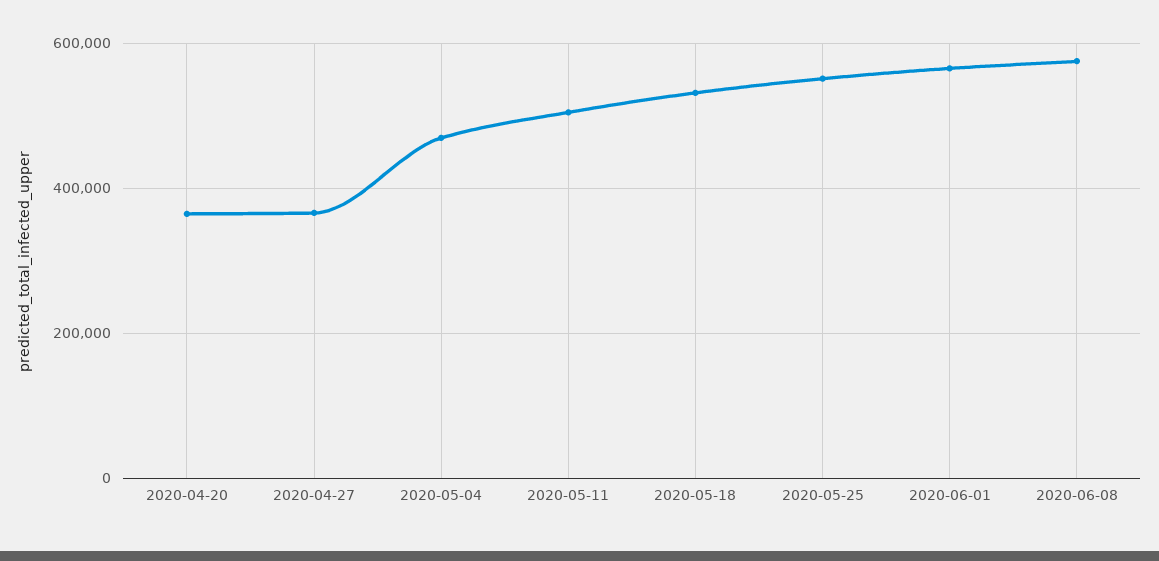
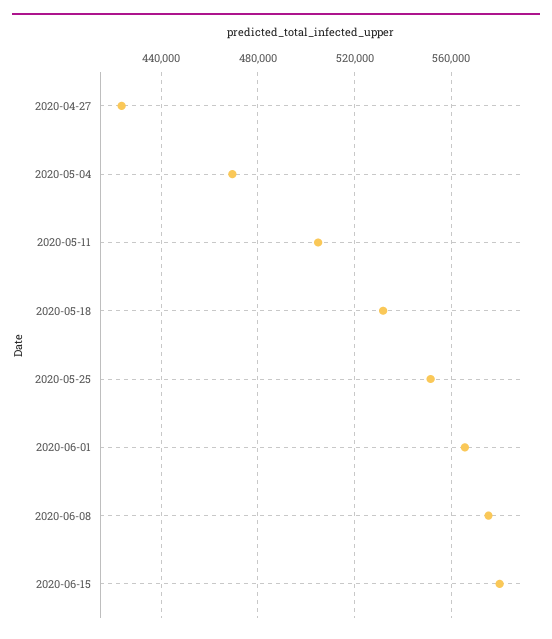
2020-04-20: 360000 -> none
2020-04-27: 360000 -> 425000
2020-06-15: none -> 580000

